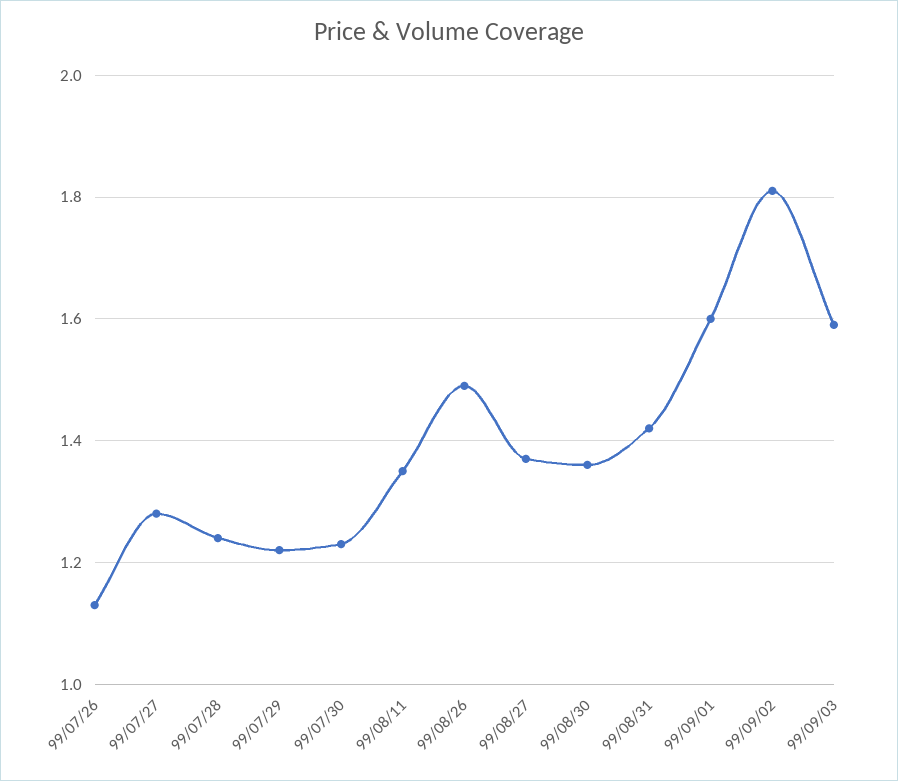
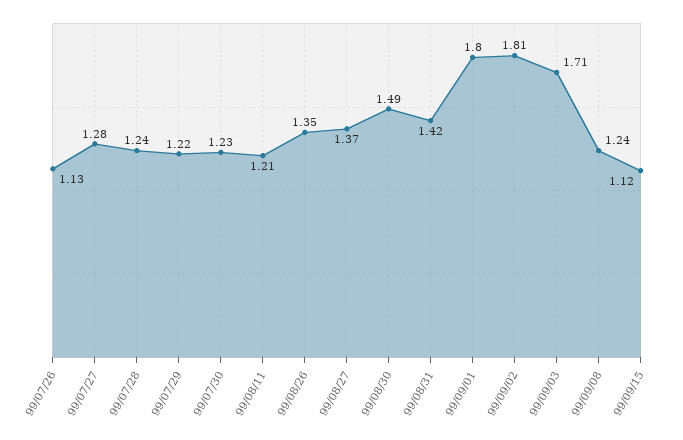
99/08/11: 1.35 -> 1.21
99/08/26: 1.5 -> 1.35
99/08/30: 1.35 -> 1.49
99/09/01: 1.6 -> 1.8
99/09/03: 1.6 -> 1.71
99/09/08: none -> 1.24
99/09/15: none -> 1.12

